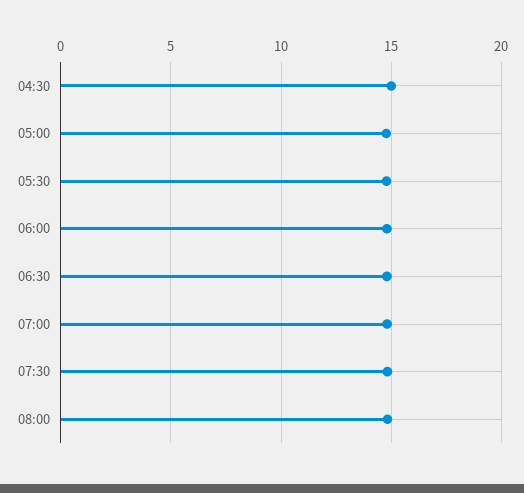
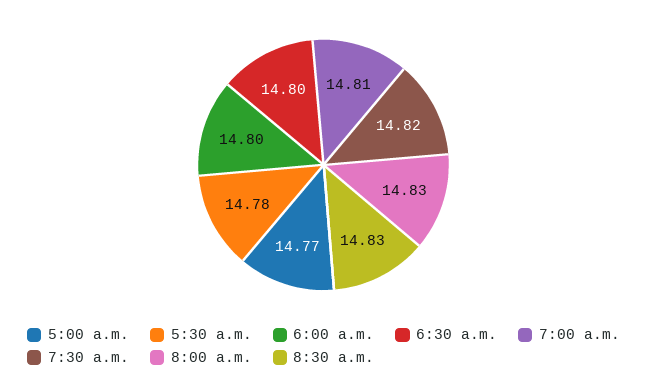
04:30: 15 -> none
8:30 a.m.: none -> 14.83

